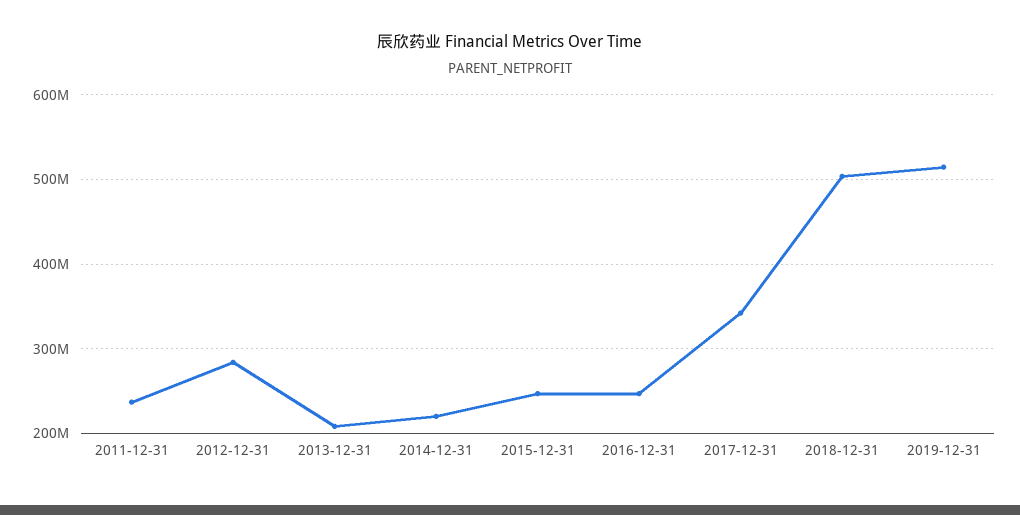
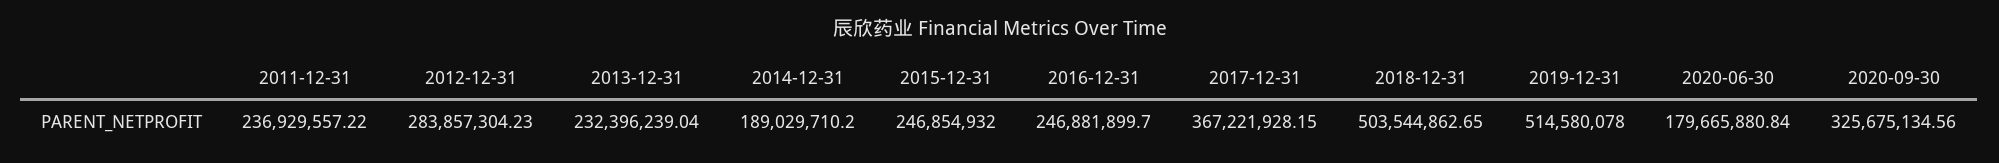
2013-12-31: 210000000 -> 232396239.04
2014-12-31: 220000000 -> 189029710.2
2017-12-31: 340000000 -> 367221928.15
2020-06-30: none -> 179665880.84
2020-09-30: none -> 325675134.56

